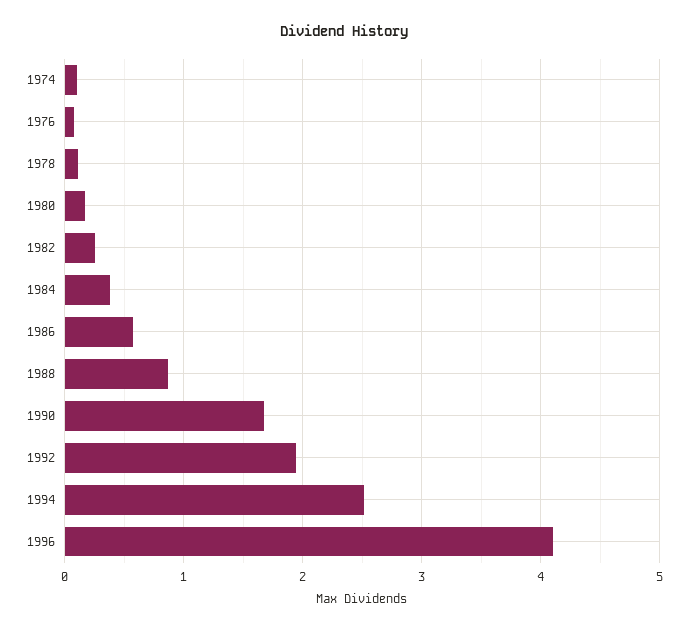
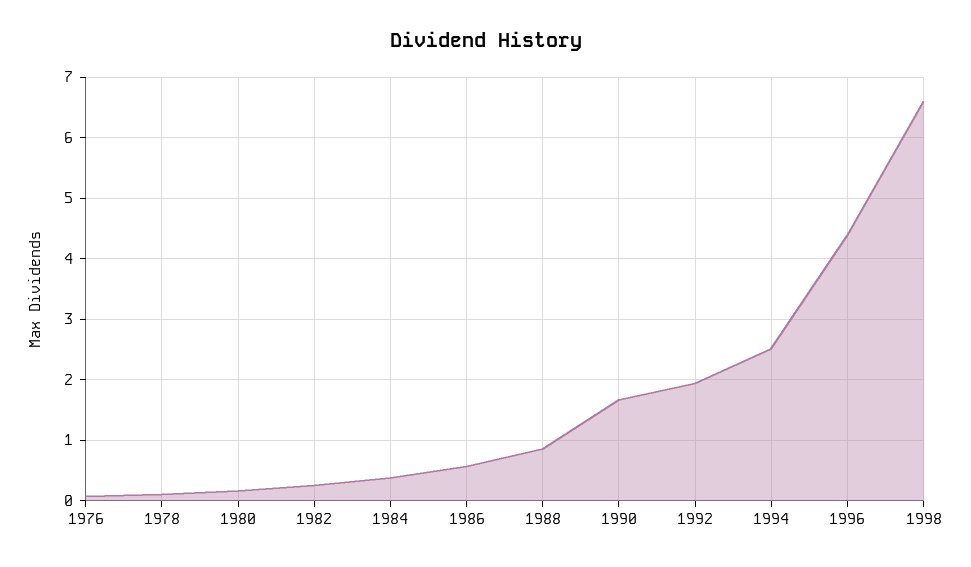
1974: 0.1 -> none
1996: 4.1 -> 4.4
1998: none -> 6.6

